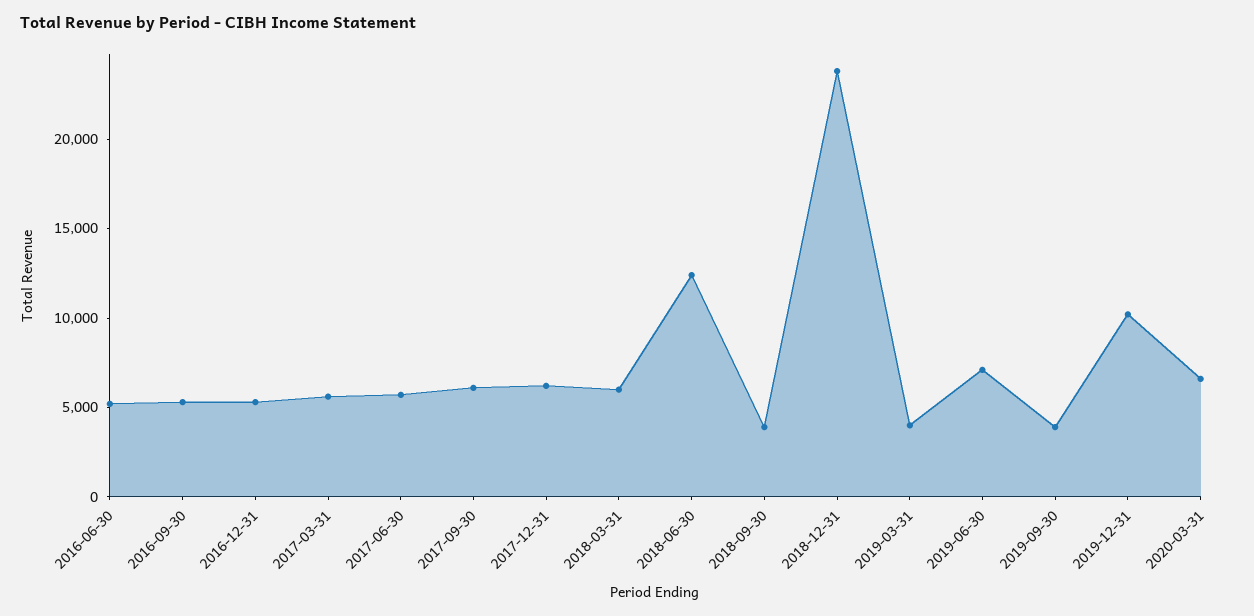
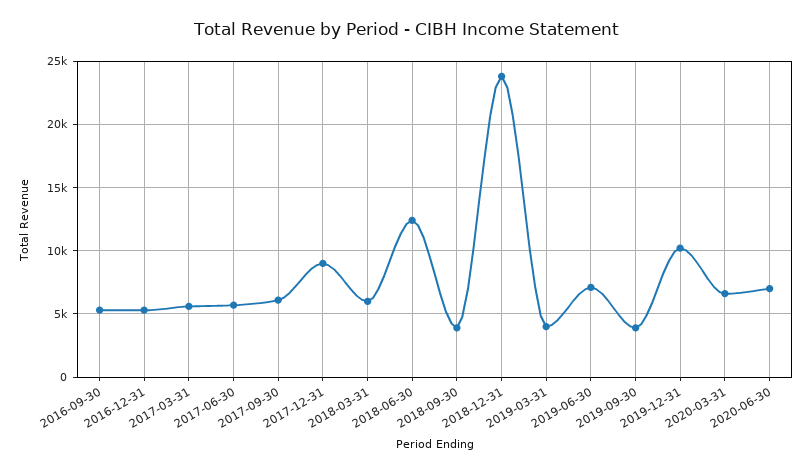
2016-06-30: 5000 -> none
2017-12-31: 6000 -> 9000
2020-06-30: none -> 7000

